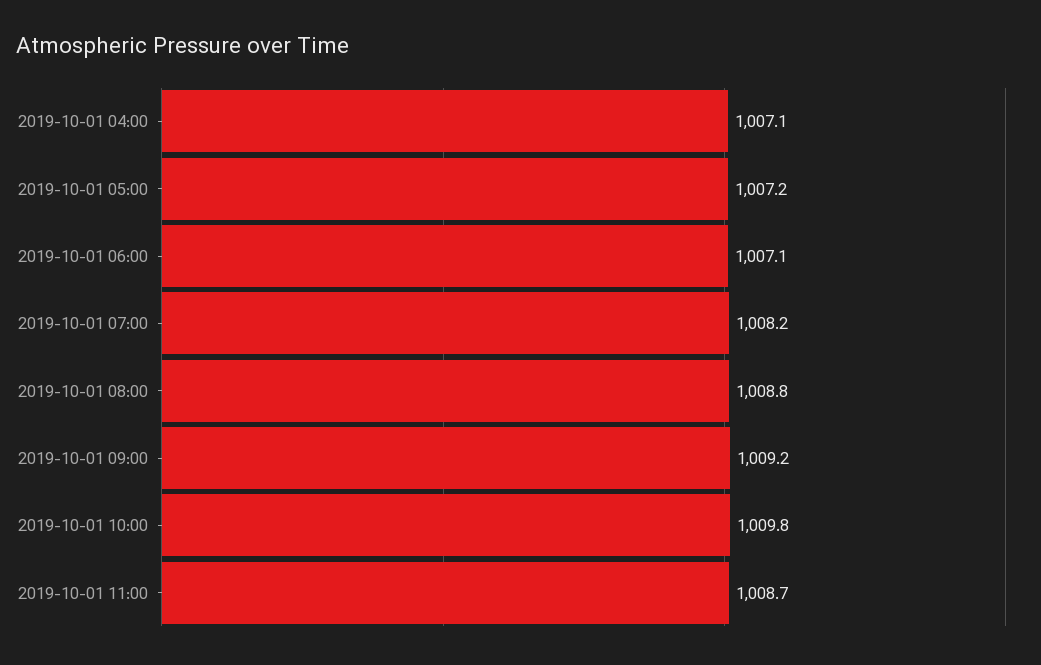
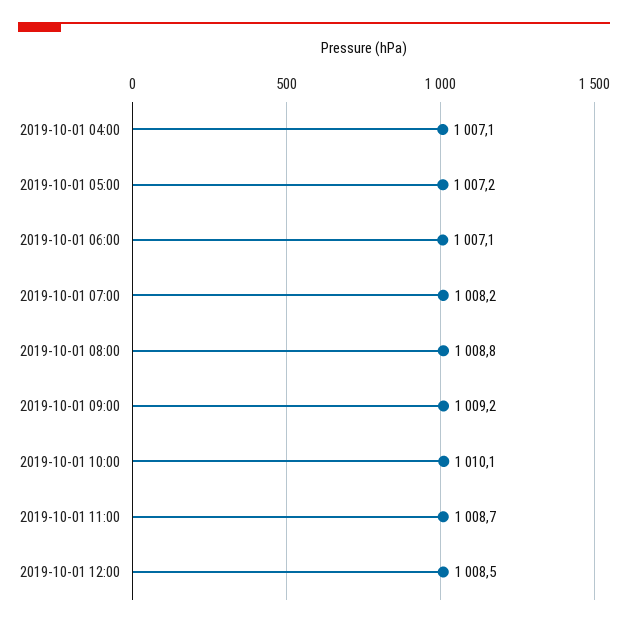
2019-10-01 10:00: 1009.8 -> 1010.1
2019-10-01 12:00: none -> 1008.5

